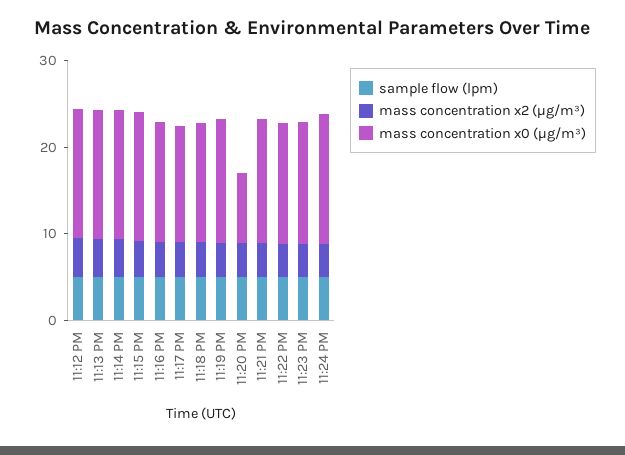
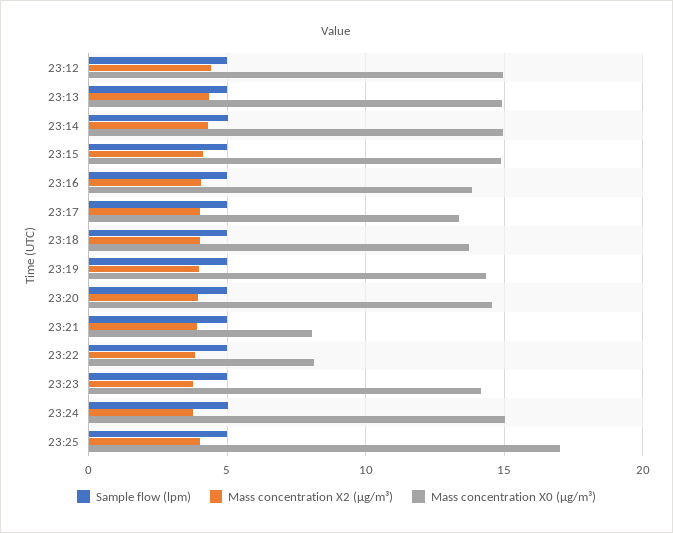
mass concentration x0 (μg/m³), 11:20 PM: 8 -> 14.5
mass concentration x0 (μg/m³), 11:21 PM: 14 -> 8
mass concentration x0 (μg/m³), 11:22 PM: 14 -> 8
sample flow (lpm), 23:25: none -> 5
mass concentration x2 (μg/m³), 23:25: none -> 4
mass concentration x0 (μg/m³), 23:25: none -> 17

